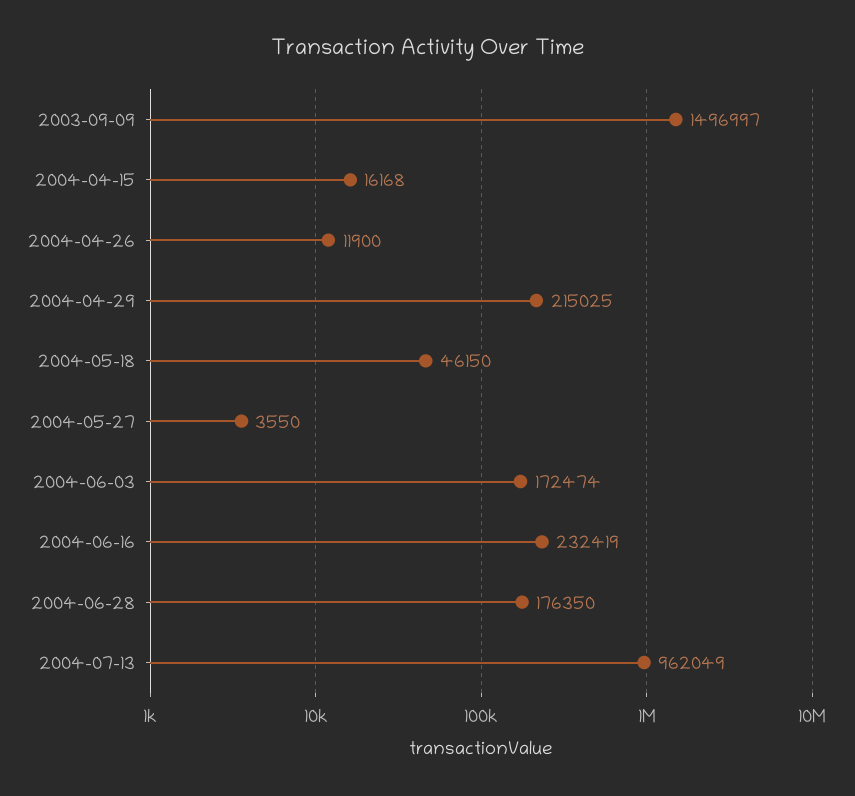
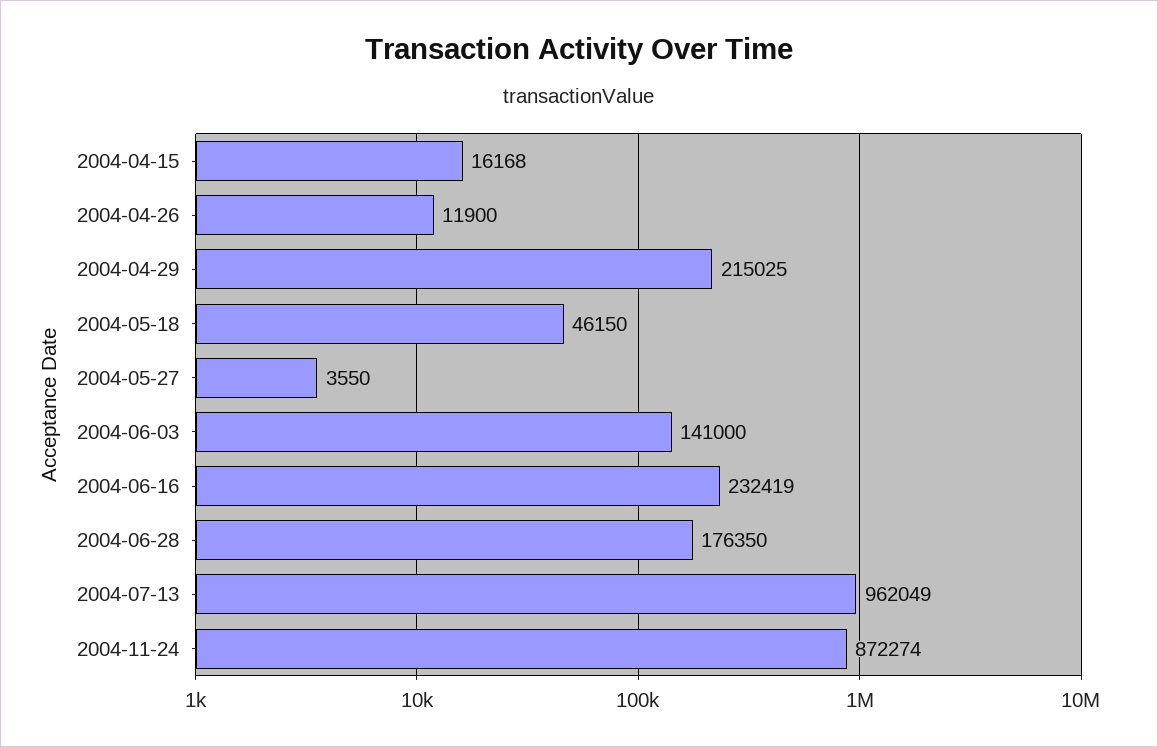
2003-09-09: 1496997 -> none
2004-06-03: 172474 -> 141000
2004-11-24: none -> 872274

